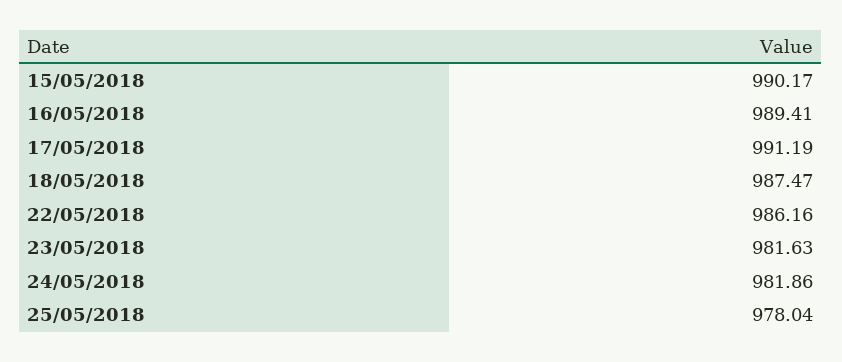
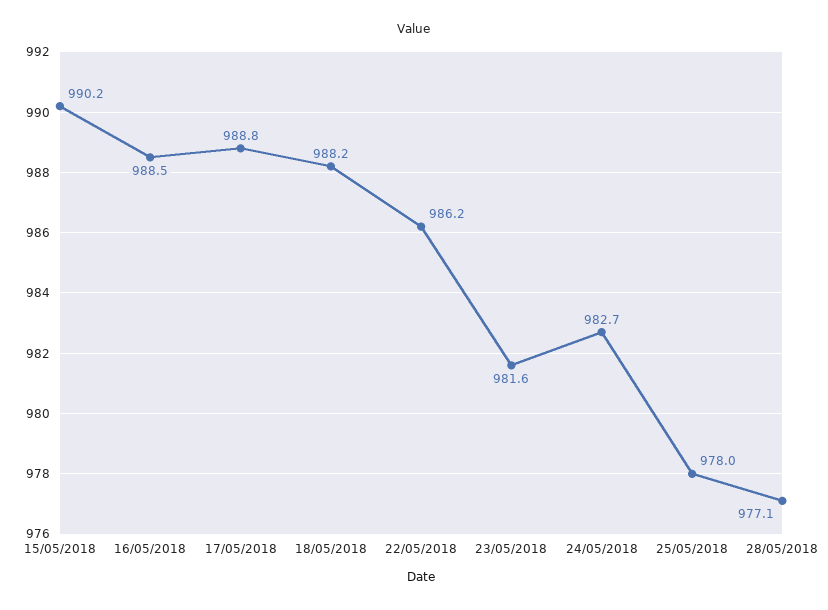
16/05/2018: 989.41 -> 988.5
17/05/2018: 991.19 -> 988.8
18/05/2018: 987.47 -> 988.2
24/05/2018: 981.86 -> 982.7
28/05/2018: none -> 977.1

